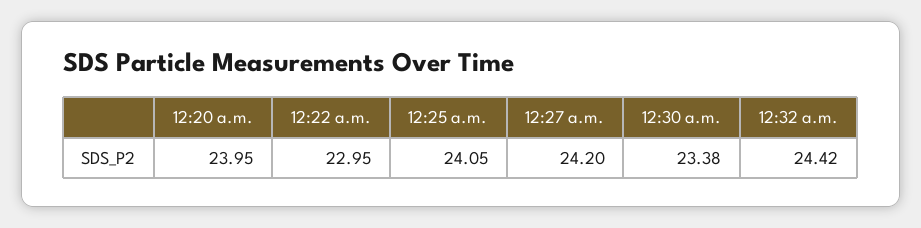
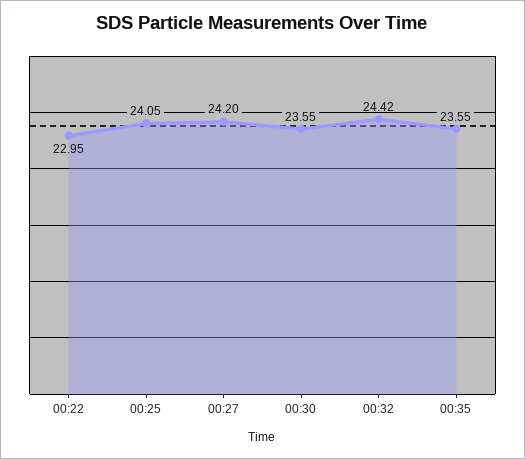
12:20 a.m.: 23.95 -> none
12:30 a.m.: 23.38 -> 23.55
00:35: none -> 23.55

